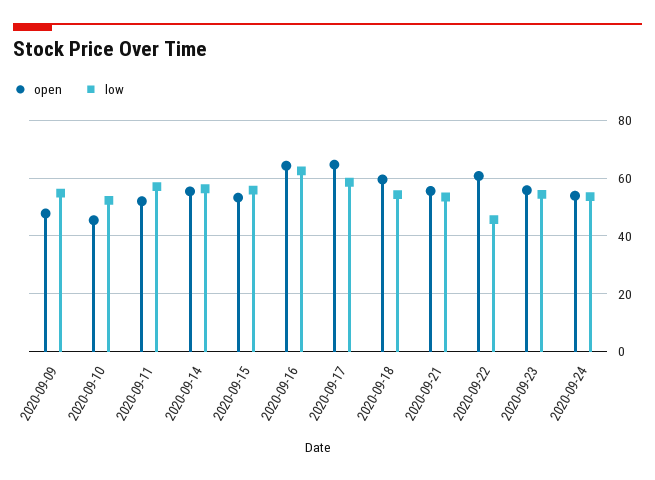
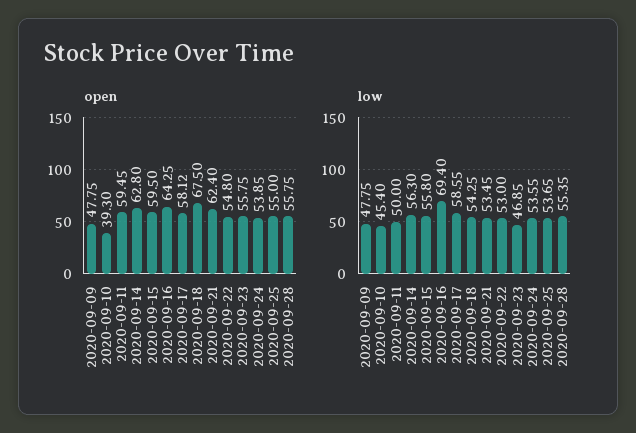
low, 2020-09-09: 55 -> 47.75
open, 2020-09-10: 45 -> 39.3
low, 2020-09-10: 52.5 -> 45.4
open, 2020-09-11: 52.5 -> 59.45
low, 2020-09-11: 57.5 -> 50
open, 2020-09-14: 55 -> 62.8
open, 2020-09-15: 52.5 -> 59.5
low, 2020-09-16: 62.5 -> 69.4
open, 2020-09-17: 65 -> 58.12
open, 2020-09-18: 60 -> 67.5
open, 2020-09-21: 55 -> 62.4
open, 2020-09-22: 60 -> 54.8
low, 2020-09-22: 45 -> 53
low, 2020-09-23: 55 -> 46.85
open, 2020-09-25: none -> 55
open, 2020-09-28: none -> 55.75
low, 2020-09-25: none -> 53.65
low, 2020-09-28: none -> 55.35

